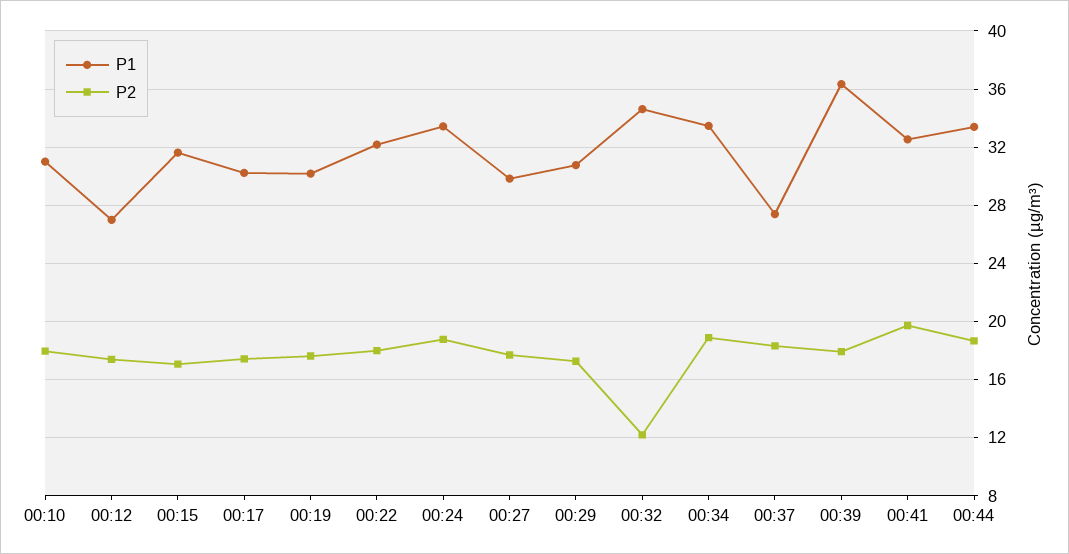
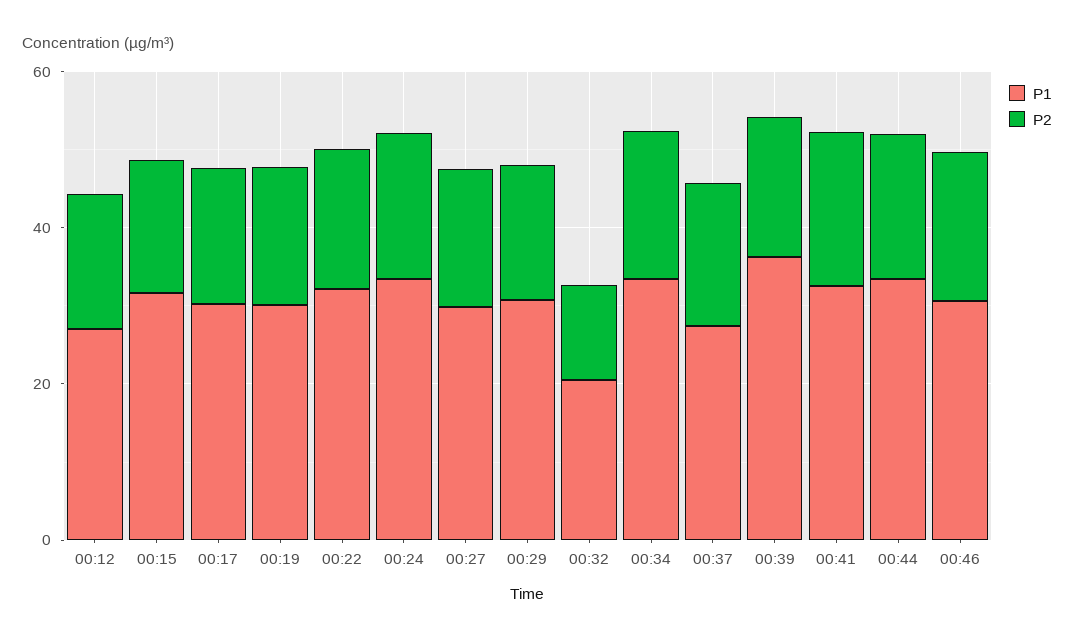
P1, 00:10: 31 -> none
P2, 00:10: 18 -> none
P1, 00:32: 34.5 -> 20
P1, 00:46: none -> 30
P2, 00:46: none -> 20

